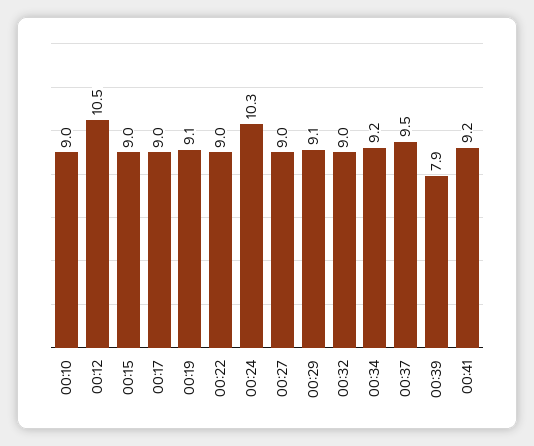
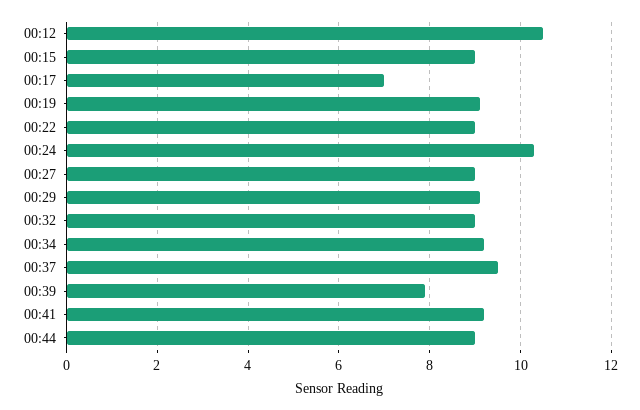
00:10: 9 -> none
00:17: 9 -> 7
00:44: none -> 9

